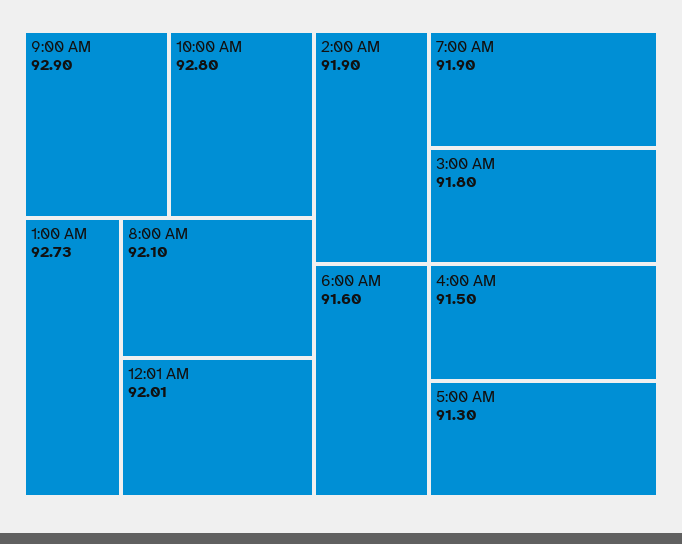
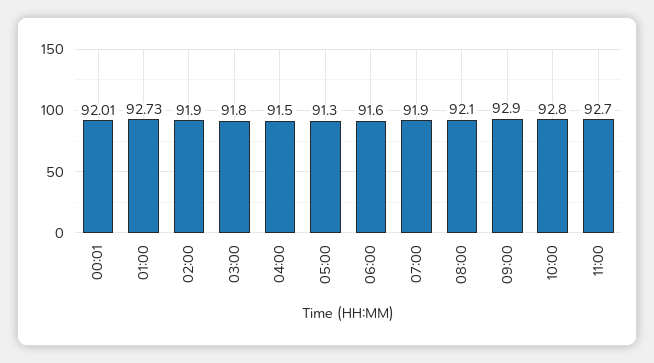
11:00: none -> 92.7

